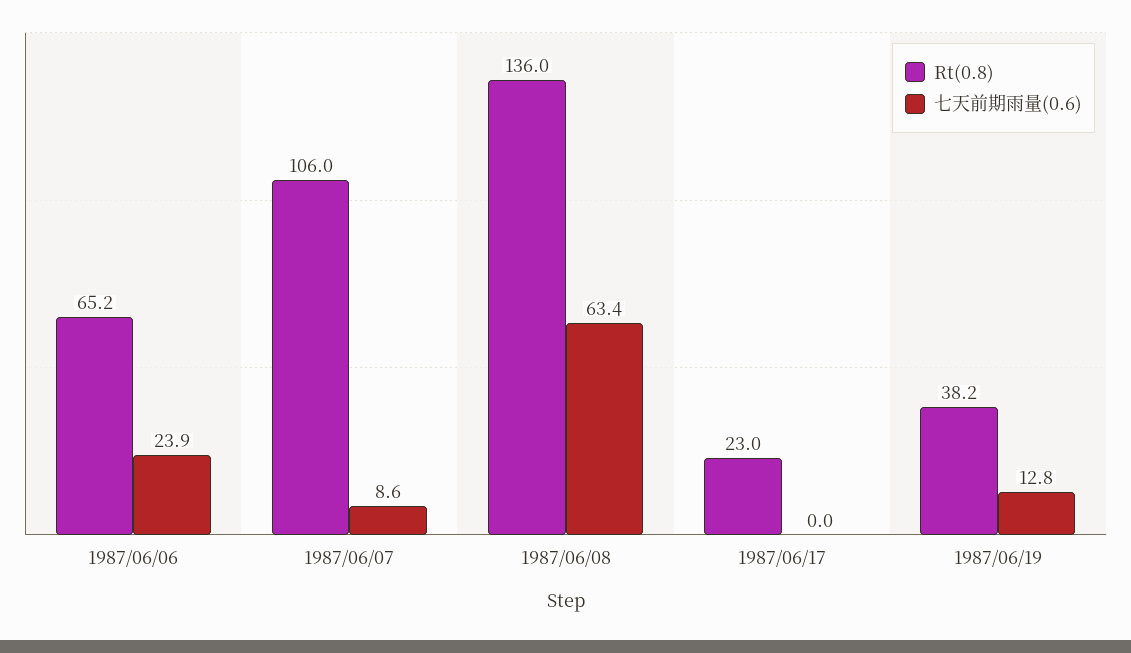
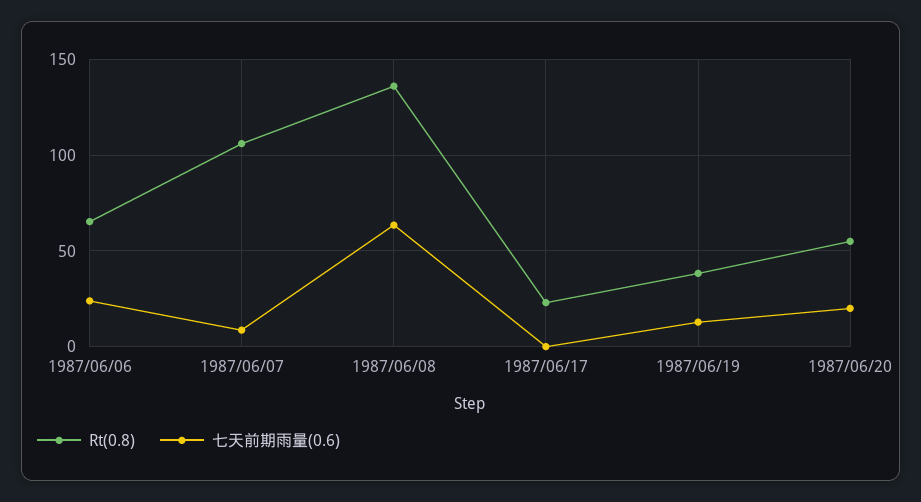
Rt(0.8), 1987/06/20: none -> 55
七天前期雨量(0.6), 1987/06/20: none -> 20

